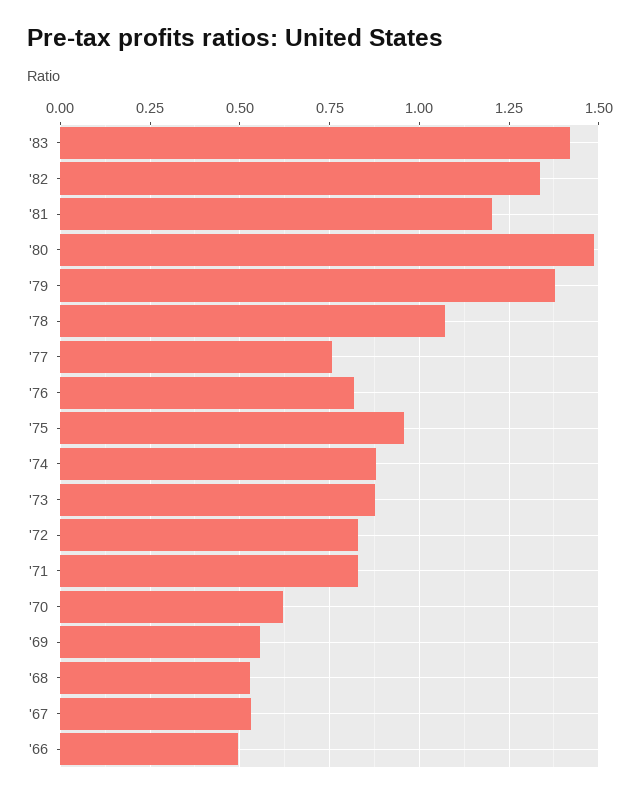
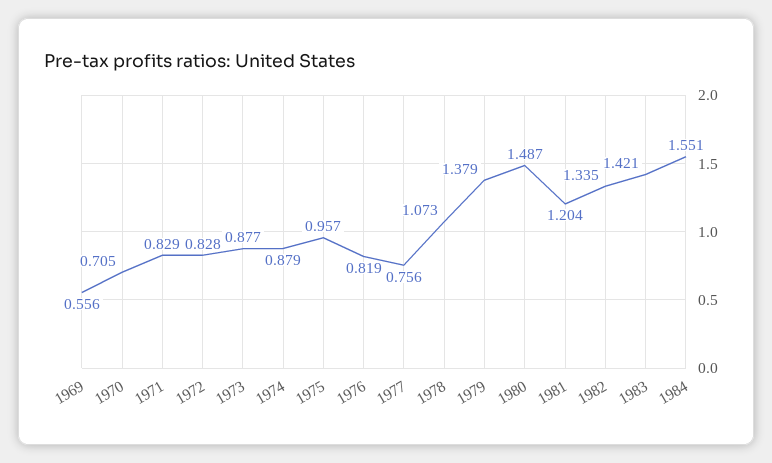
'70: 0.625 -> 0.705
'68: 0.525 -> none
'67: 0.525 -> none
'66: 0.5 -> none
1984: none -> 1.551

